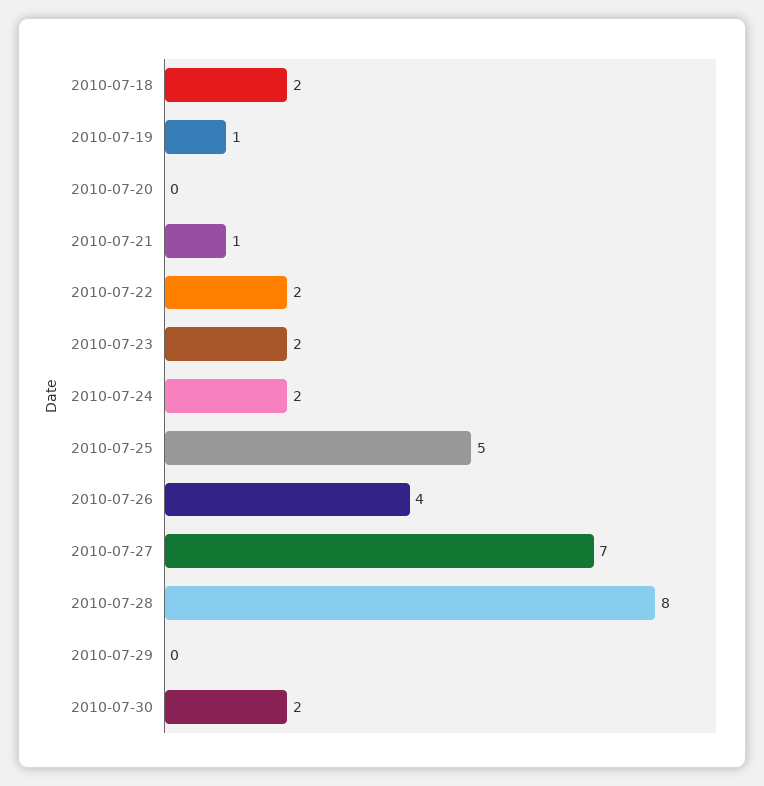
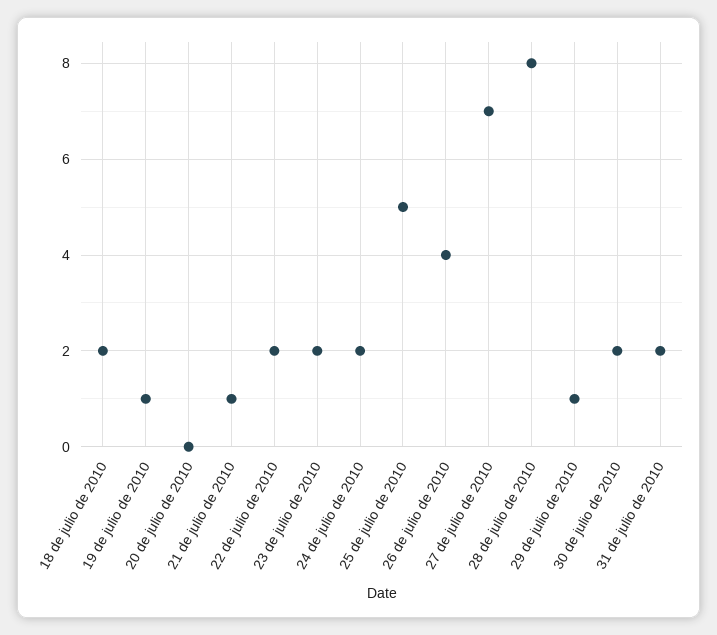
2010-07-29: 0 -> 1
31 de julio de 2010: none -> 2

